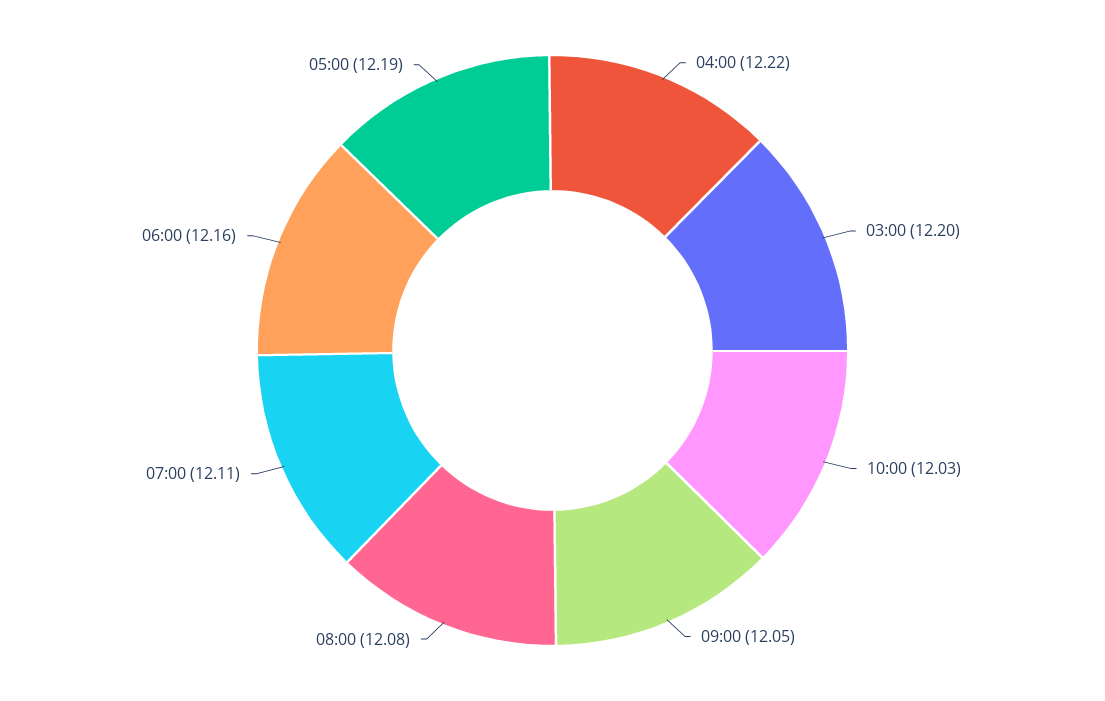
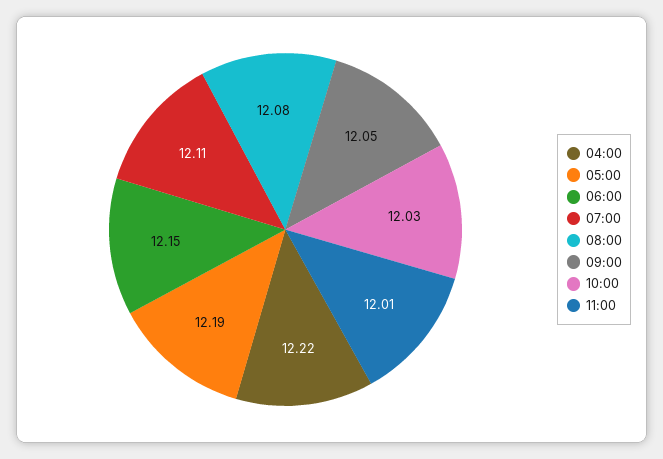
03:00: 12.2 -> none
06:00: 12.16 -> 12.15
11:00: none -> 12.01

